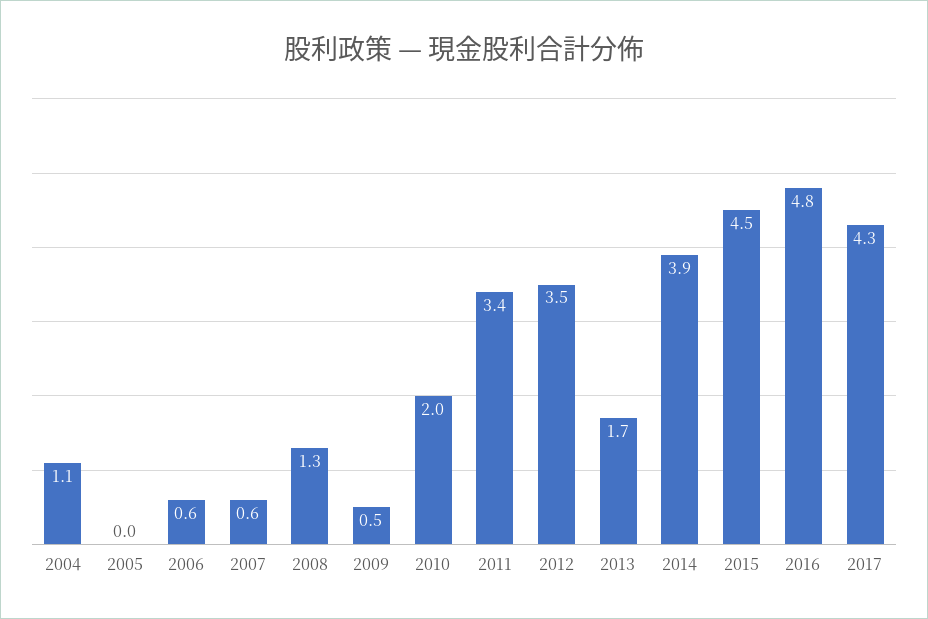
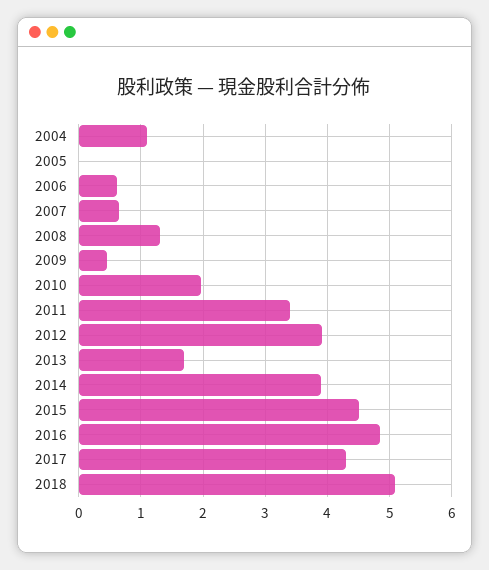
2012: 3.5 -> 3.9
2018: none -> 5.1

